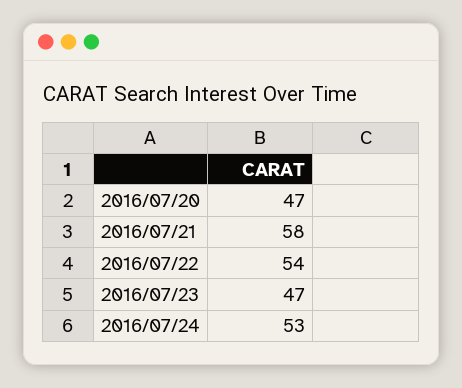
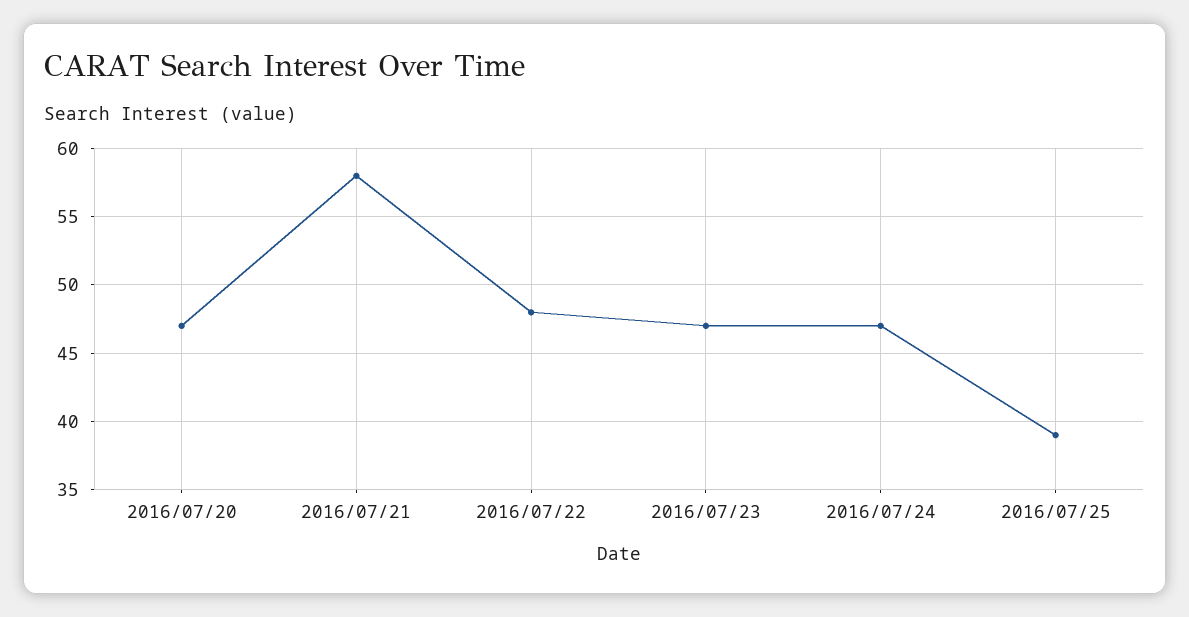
2016/07/22: 54 -> 48
2016/07/24: 53 -> 47
2016/07/25: none -> 39

